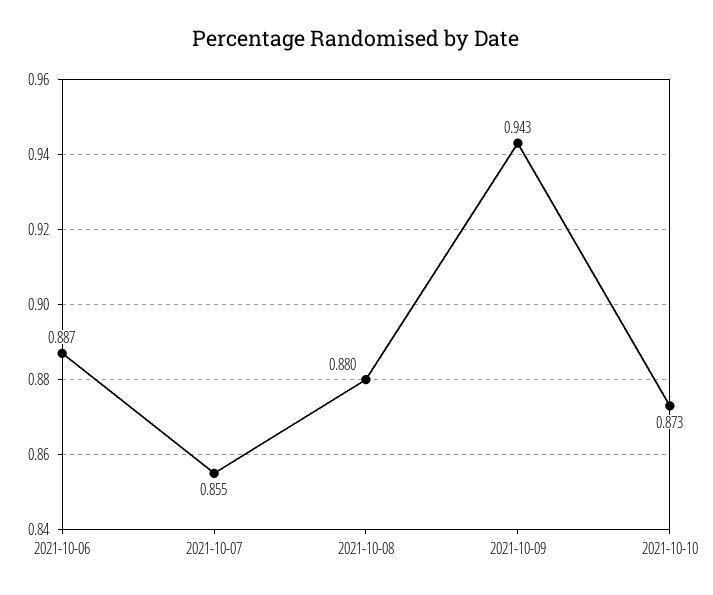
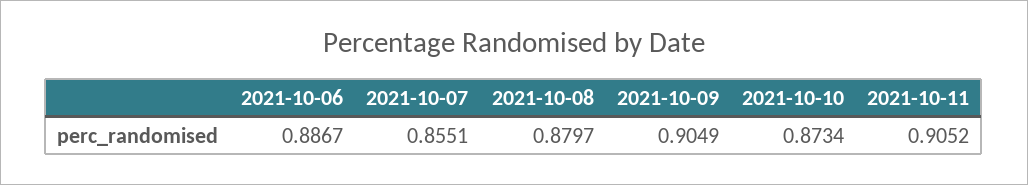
2021-10-09: 0.943 -> 0.9049
2021-10-11: none -> 0.9052

